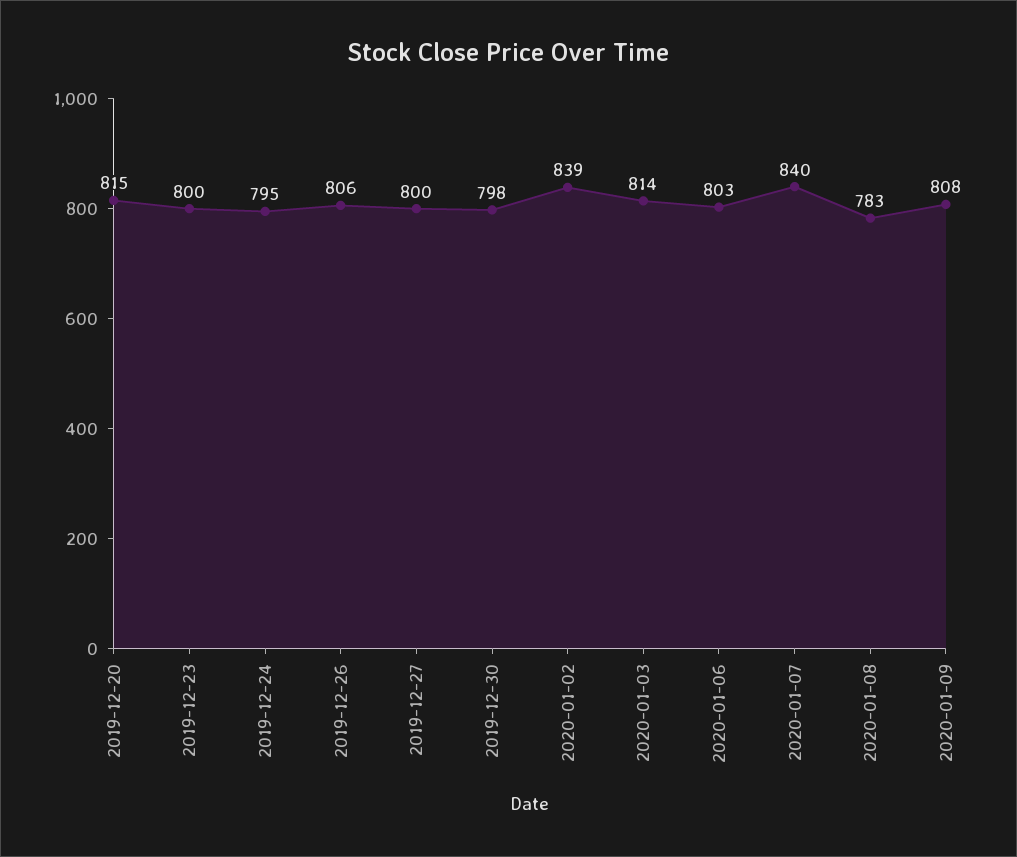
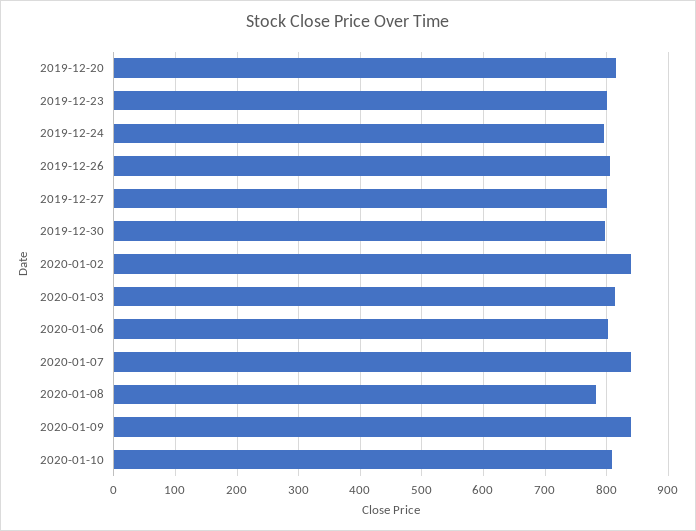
2020-01-09: 808 -> 840
2020-01-10: none -> 810

